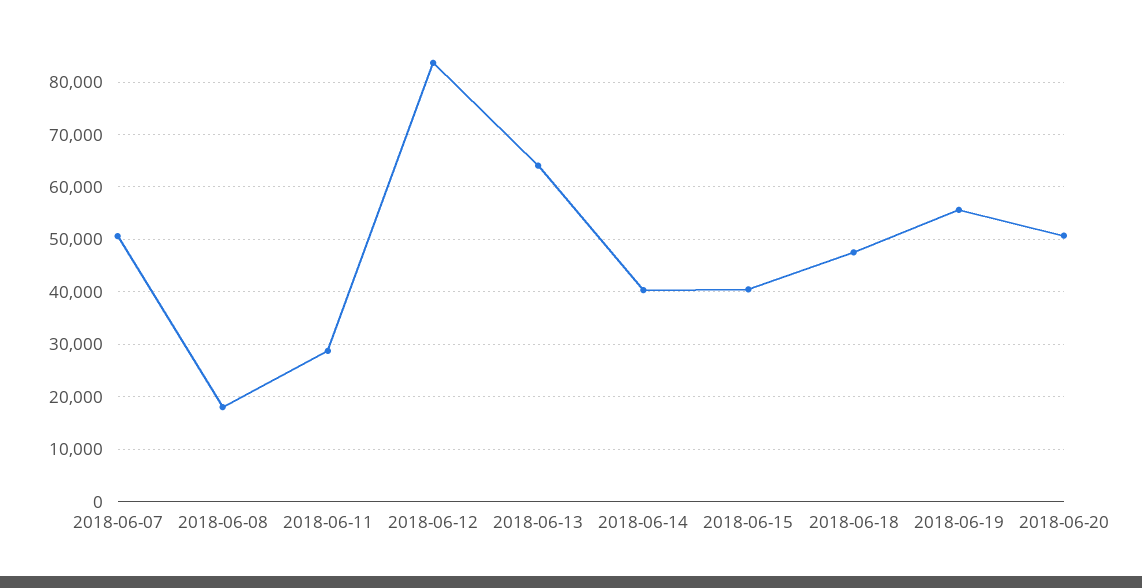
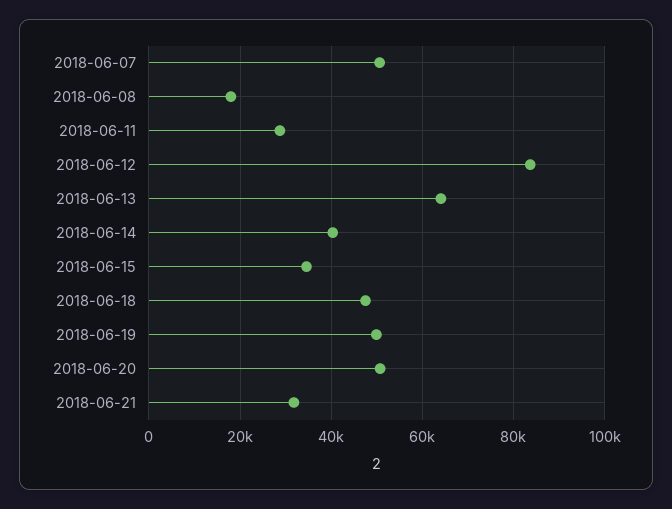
2018-06-15: 40000 -> 34000
2018-06-19: 56000 -> 50000
2018-06-21: none -> 32000

